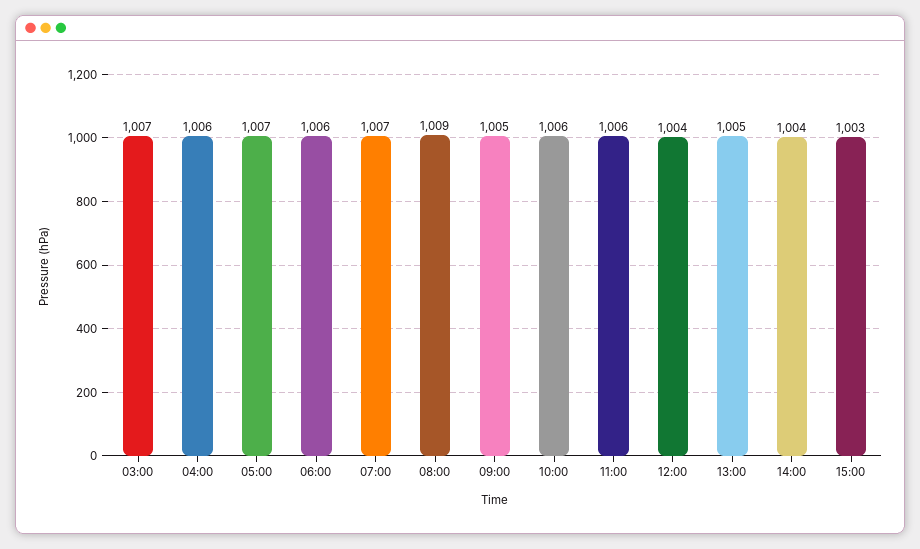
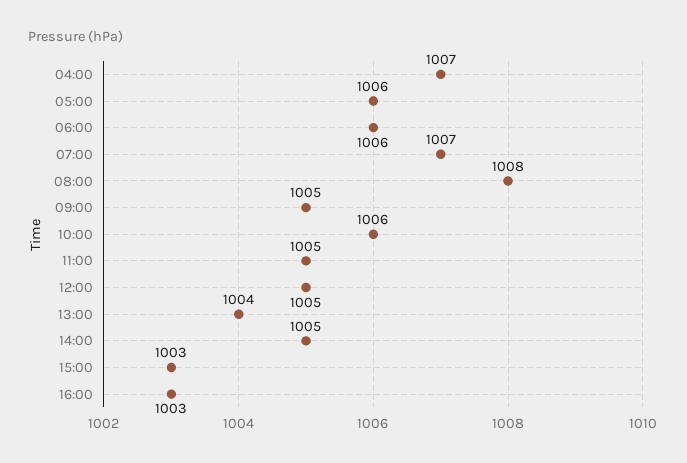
03:00: 1007 -> none
04:00: 1006 -> 1007
05:00: 1007 -> 1006
08:00: 1009 -> 1008
11:00: 1006 -> 1005
12:00: 1004 -> 1005
13:00: 1005 -> 1004
14:00: 1004 -> 1005
16:00: none -> 1003

